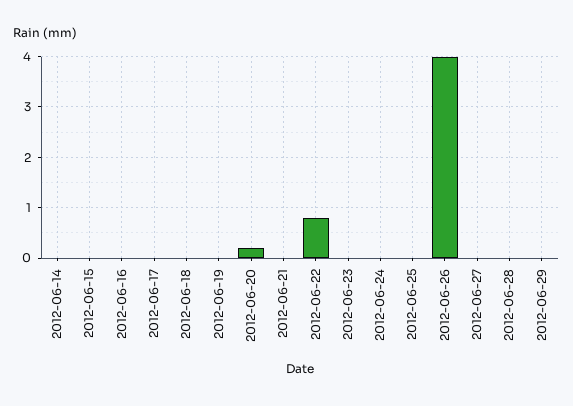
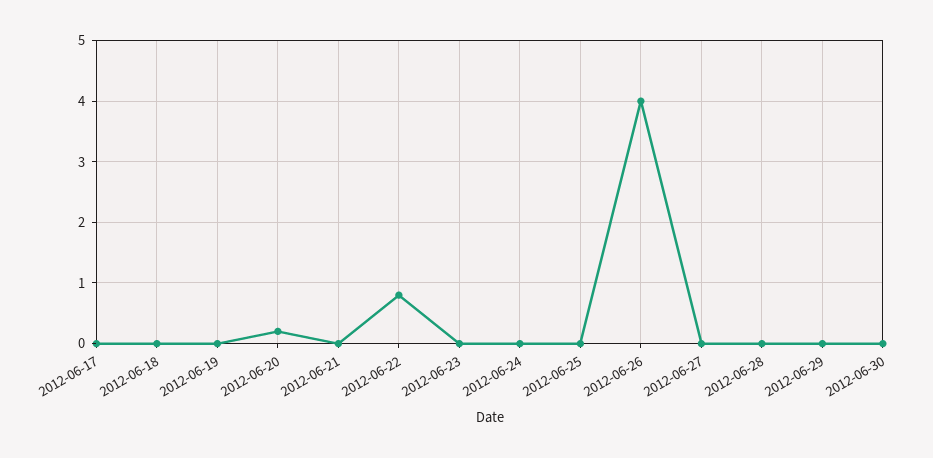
2012-06-14: 0 -> none
2012-06-15: 0 -> none
2012-06-16: 0 -> none
2012-06-30: none -> 0

